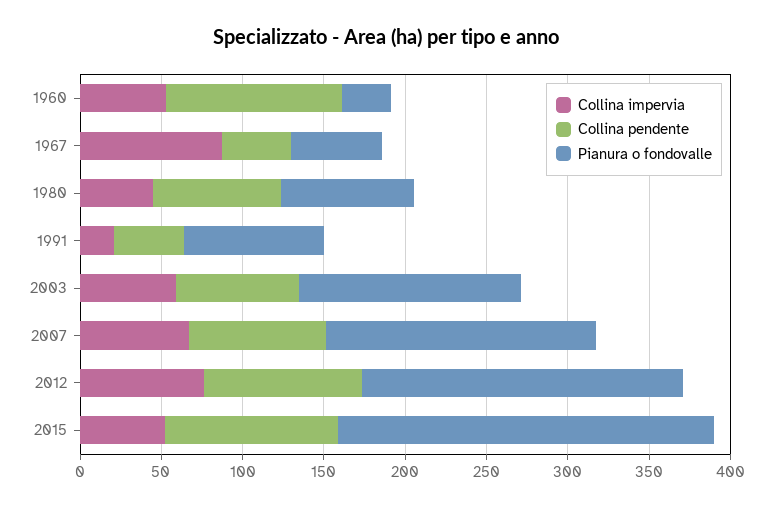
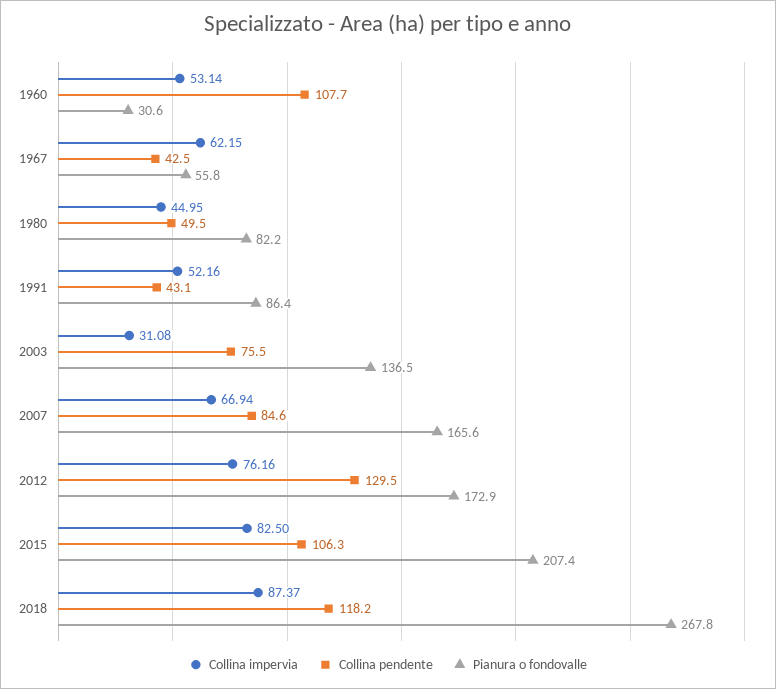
Collina impervia, 1967: 90 -> 62.15
Collina pendente, 1980: 80 -> 49.5
Collina impervia, 1991: 20 -> 52.16
Collina impervia, 2003: 60 -> 31.08
Collina pendente, 2012: 100 -> 129.5
Pianura o fondovalle, 2012: 200 -> 172.9
Collina impervia, 2015: 50 -> 82.5
Pianura o fondovalle, 2015: 230 -> 207.4
Collina impervia, 2018: none -> 87.37
Collina pendente, 2018: none -> 118.2
Pianura o fondovalle, 2018: none -> 267.8

